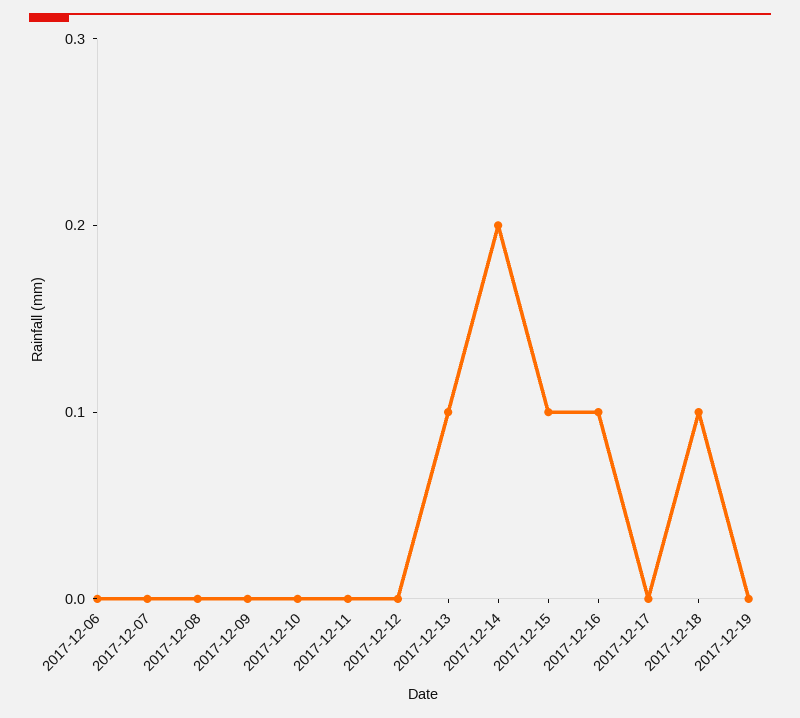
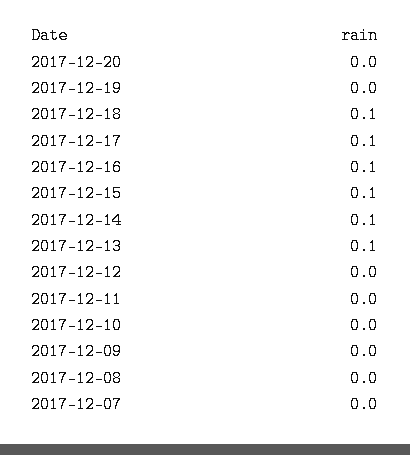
2017-12-06: 0 -> none
2017-12-14: 0.2 -> 0.1
2017-12-17: 0 -> 0.1
2017-12-20: none -> 0

